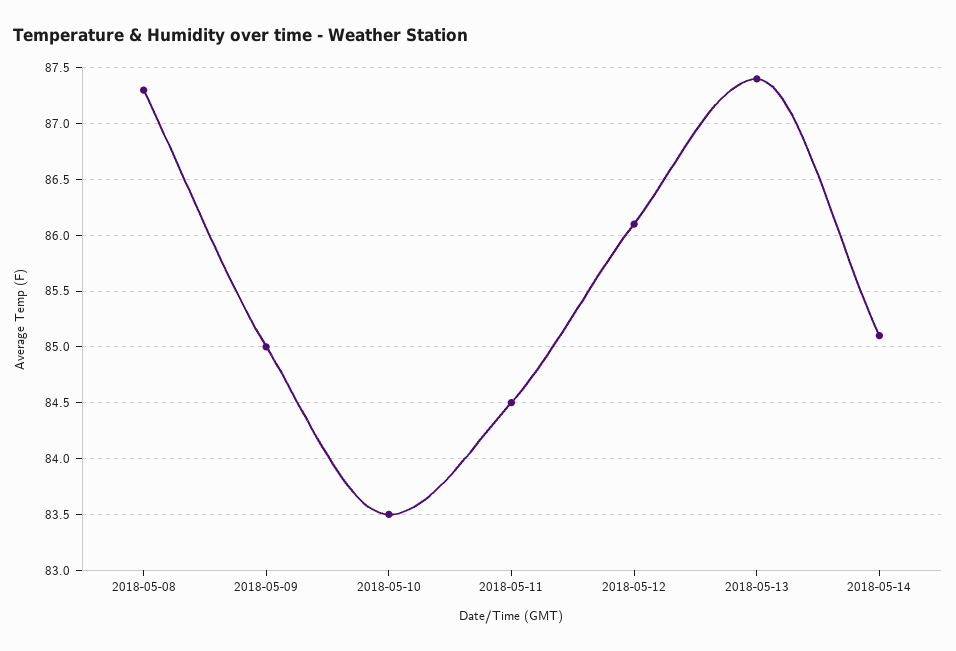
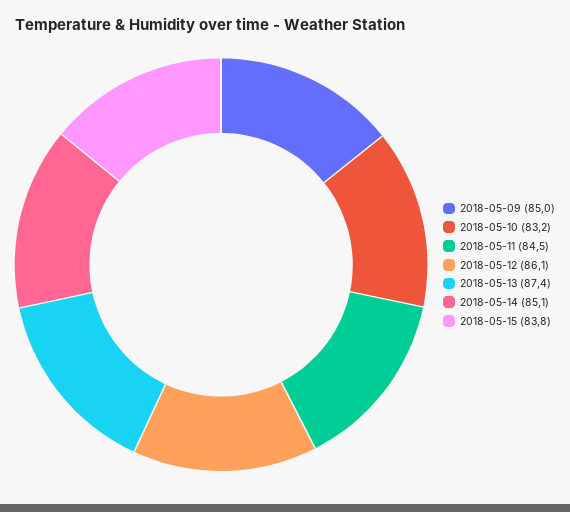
2018-05-08: 87.3 -> none
2018-05-10: 83.5 -> 83.2
2018-05-15: none -> 83.8

